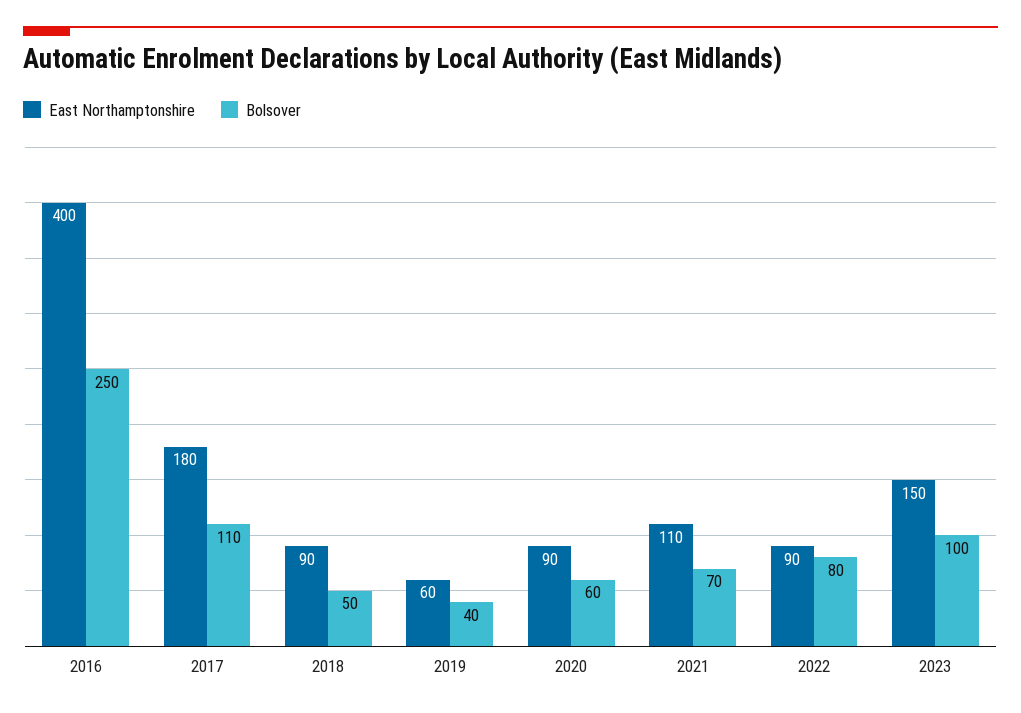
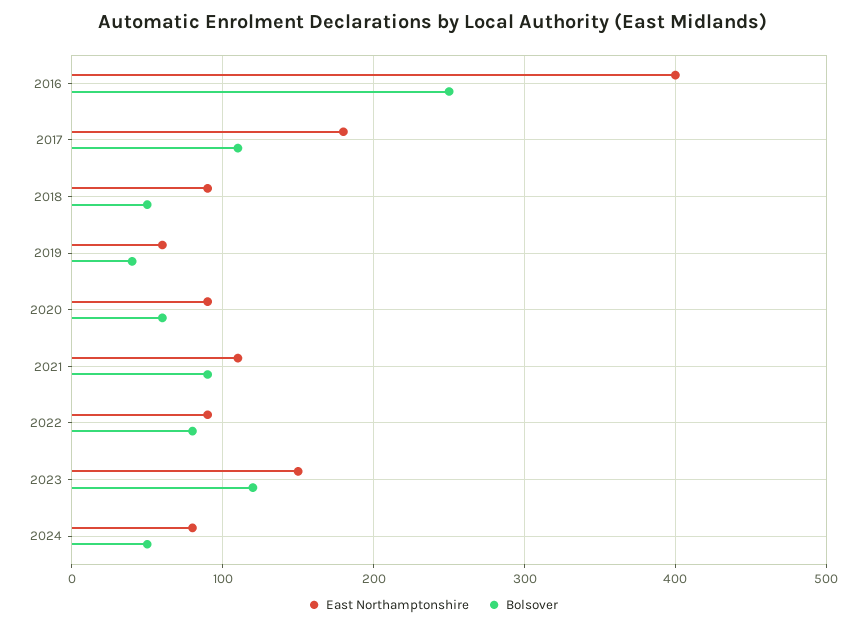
Bolsover, 2021: 70 -> 90
Bolsover, 2023: 100 -> 120
East Northamptonshire, 2024: none -> 80
Bolsover, 2024: none -> 50

